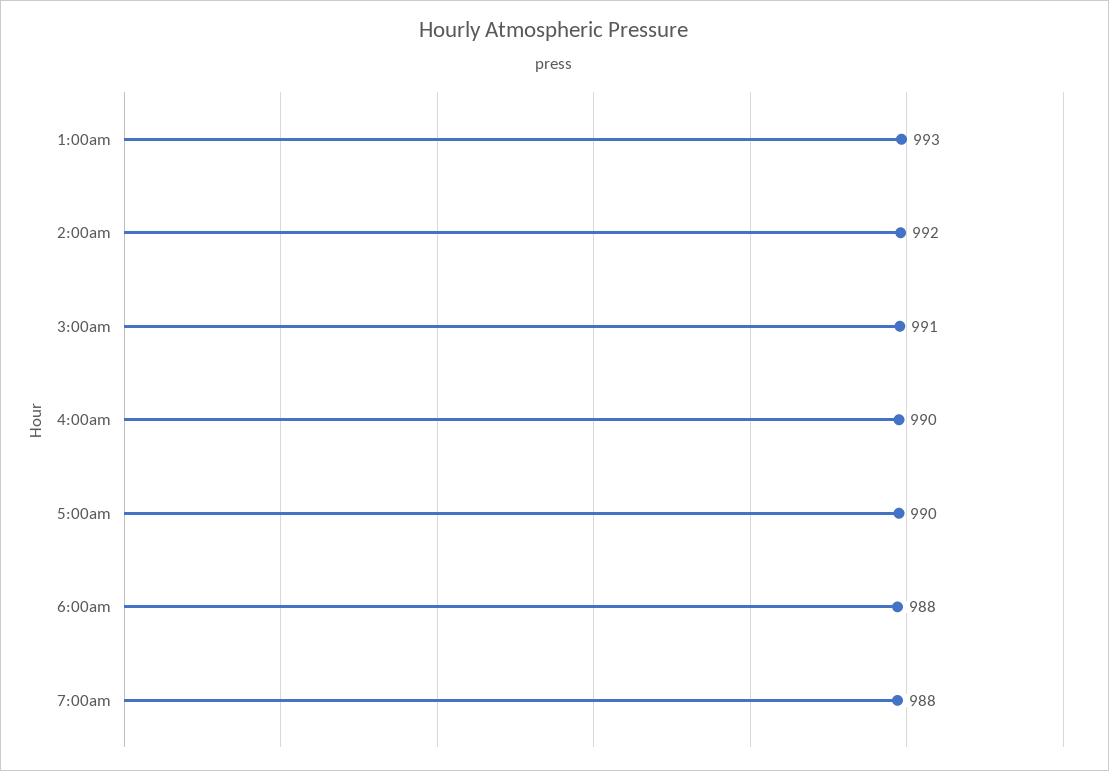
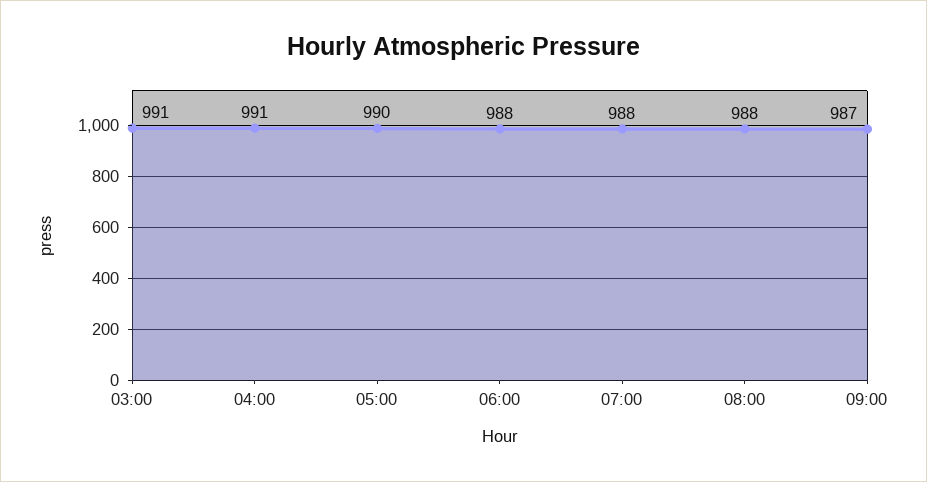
1:00am: 993 -> none
2:00am: 992 -> none
4:00am: 990 -> 991
08:00: none -> 988
09:00: none -> 987

